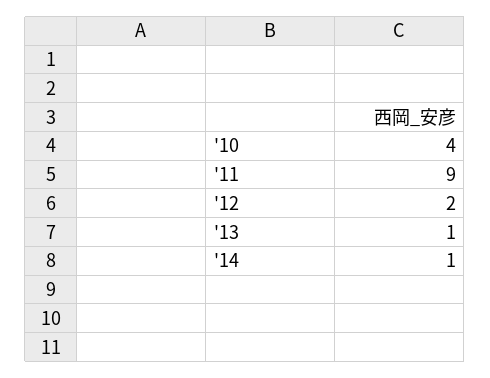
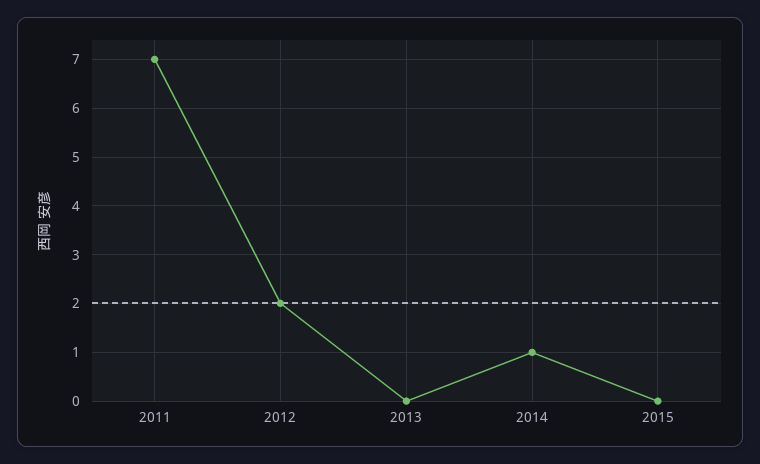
'10: 4 -> none
'11: 9 -> 7
'13: 1 -> 0
2015: none -> 0

